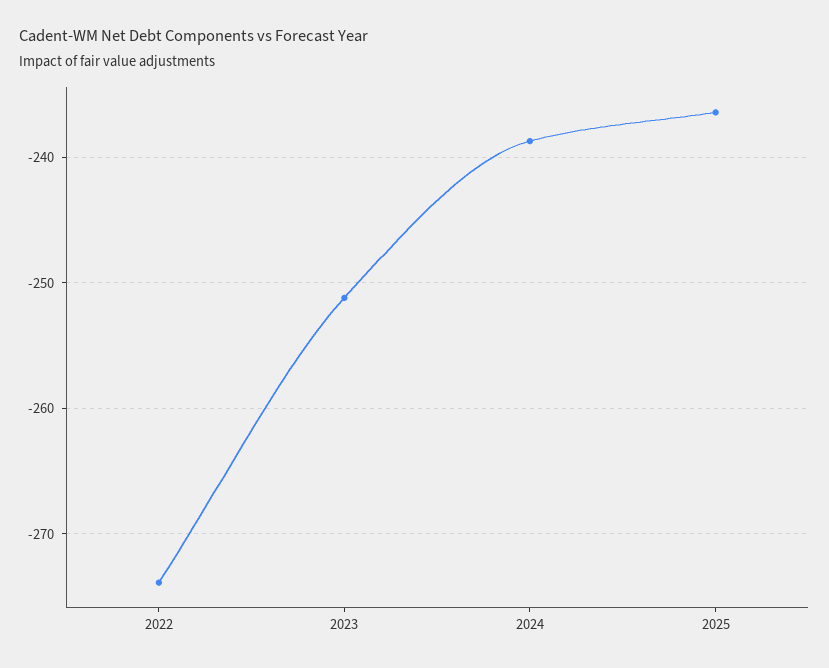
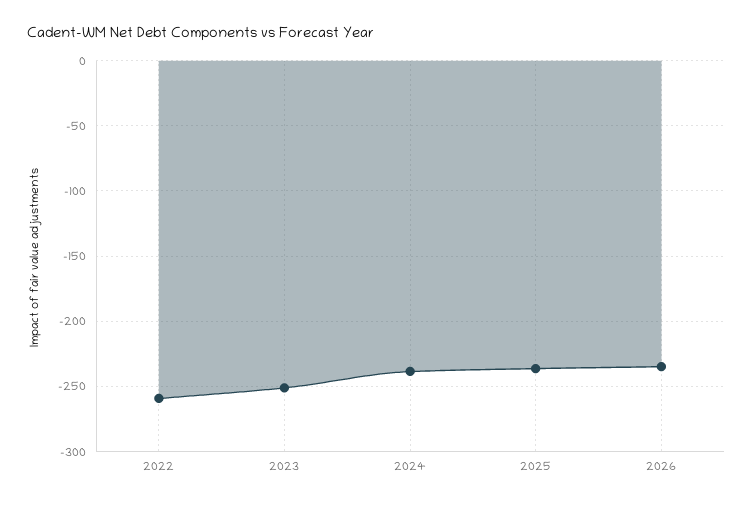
2022: -274 -> -260
2026: none -> -235

